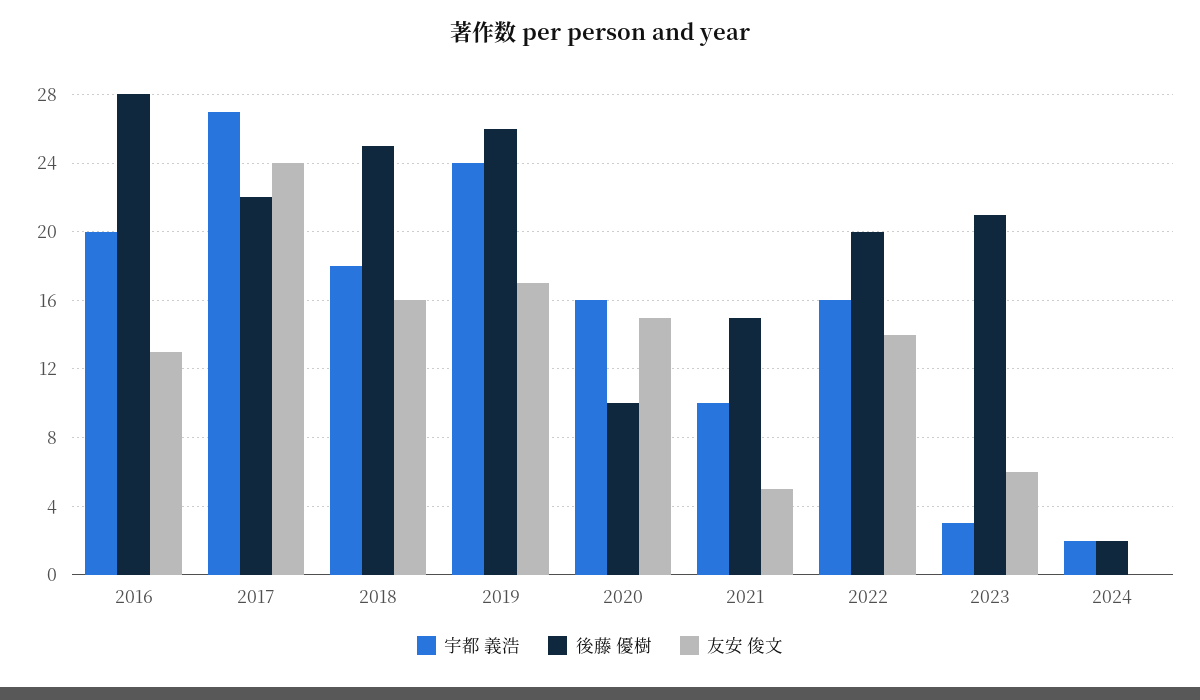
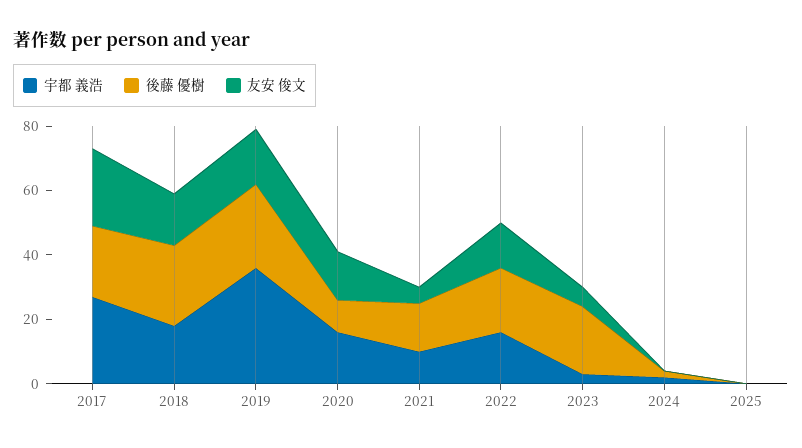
宇都 義浩, 2016: 20 -> none
後藤 優樹, 2016: 28 -> none
友安 俊文, 2016: 13 -> none
宇都 義浩, 2019: 24 -> 35
宇都 義浩, 2025: none -> 0
後藤 優樹, 2025: none -> 0
友安 俊文, 2025: none -> 0

